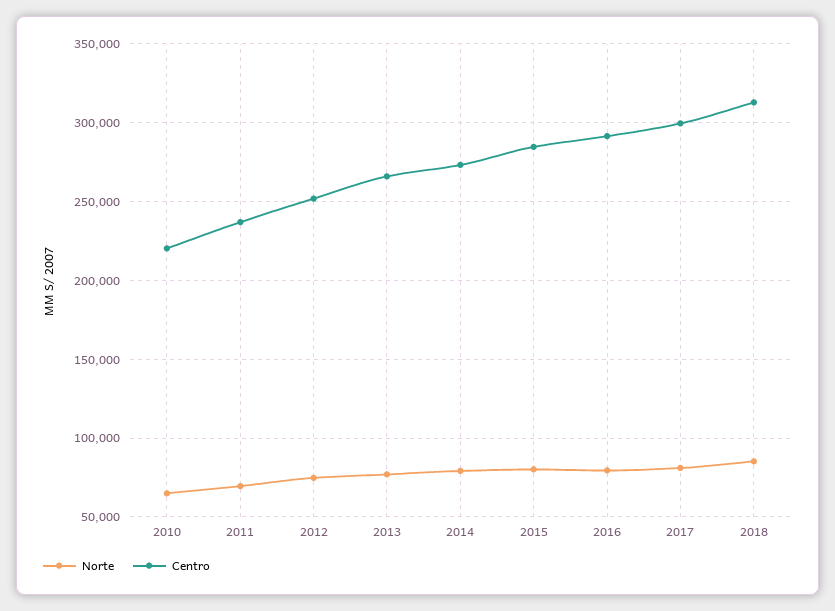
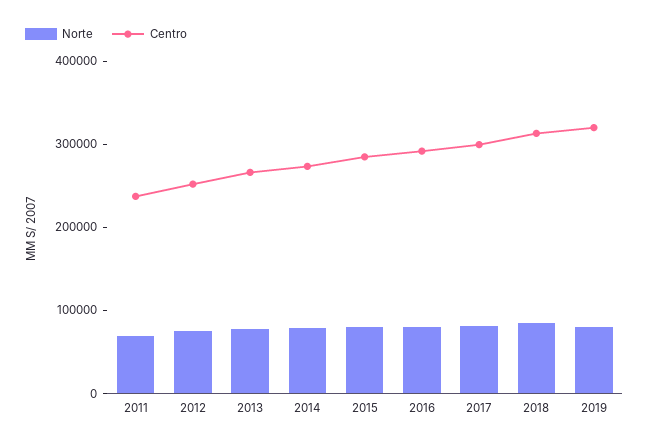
Norte, 2010: 65000 -> none
Centro, 2010: 220000 -> none
Norte, 2019: none -> 80000
Centro, 2019: none -> 320000

